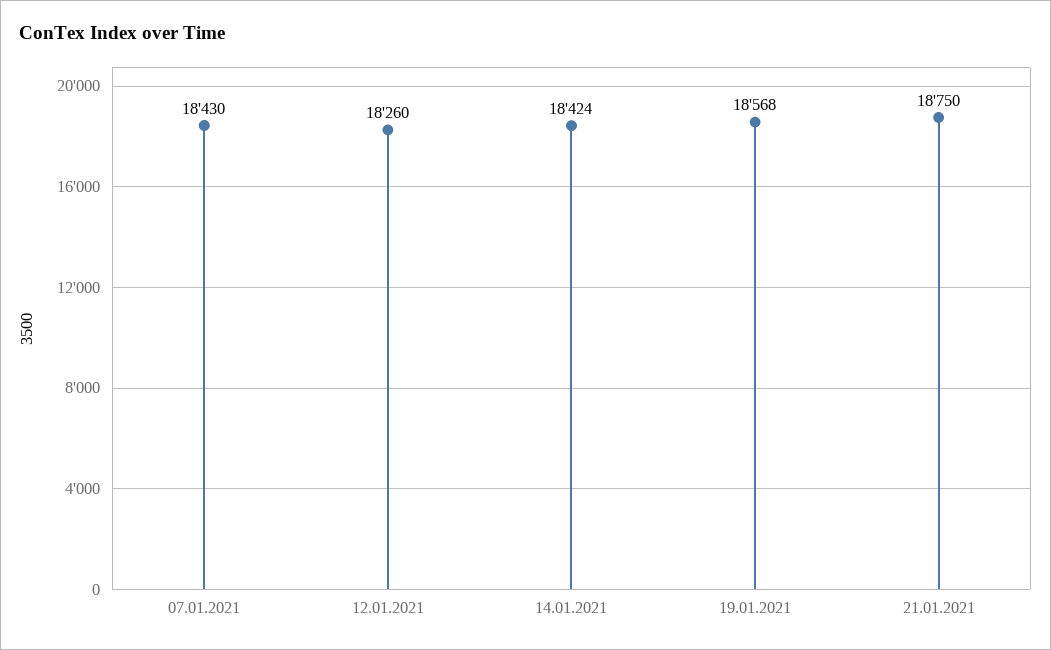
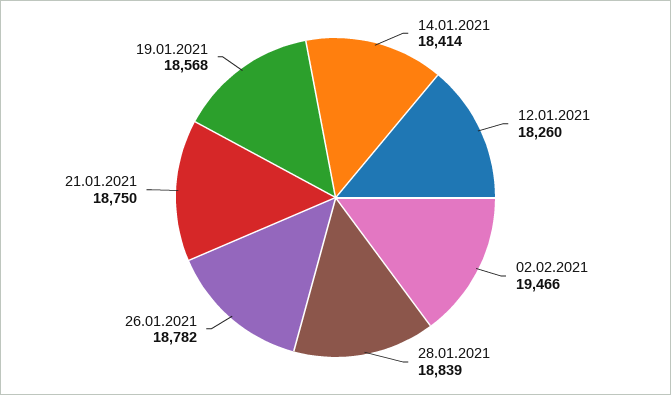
07.01.2021: 18430 -> none
14.01.2021: 18424 -> 18414
02.02.2021: none -> 19466
28.01.2021: none -> 18839
26.01.2021: none -> 18782

